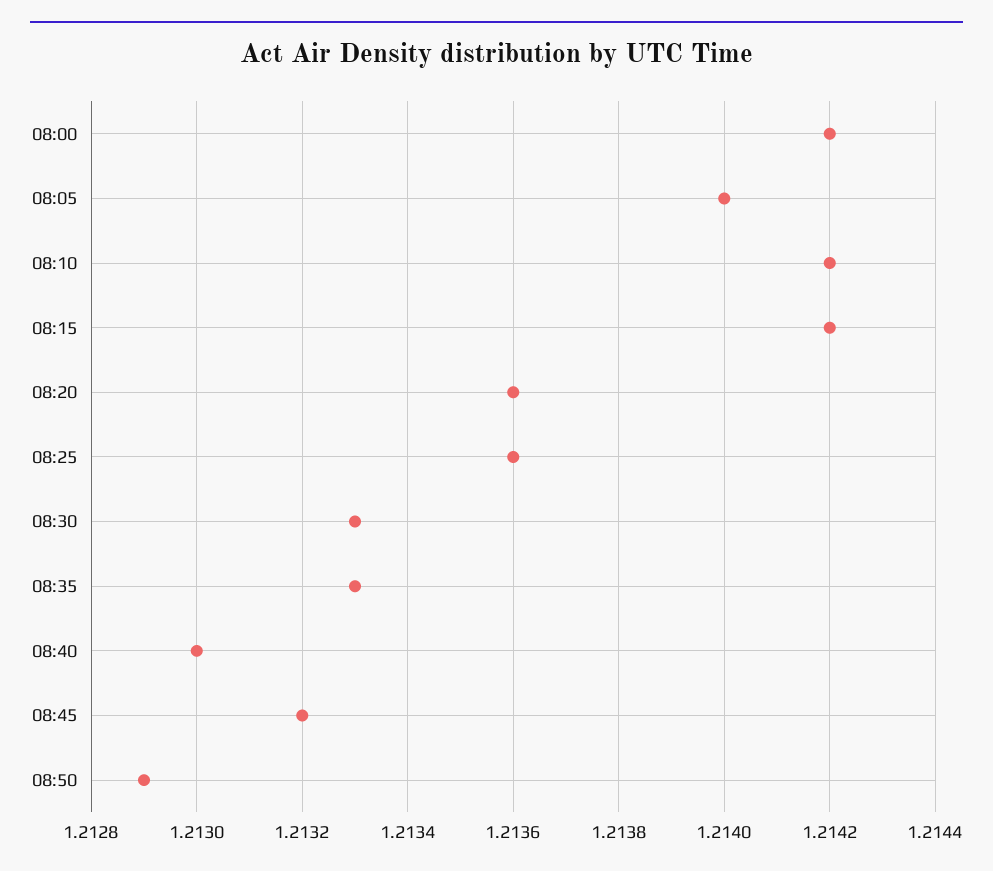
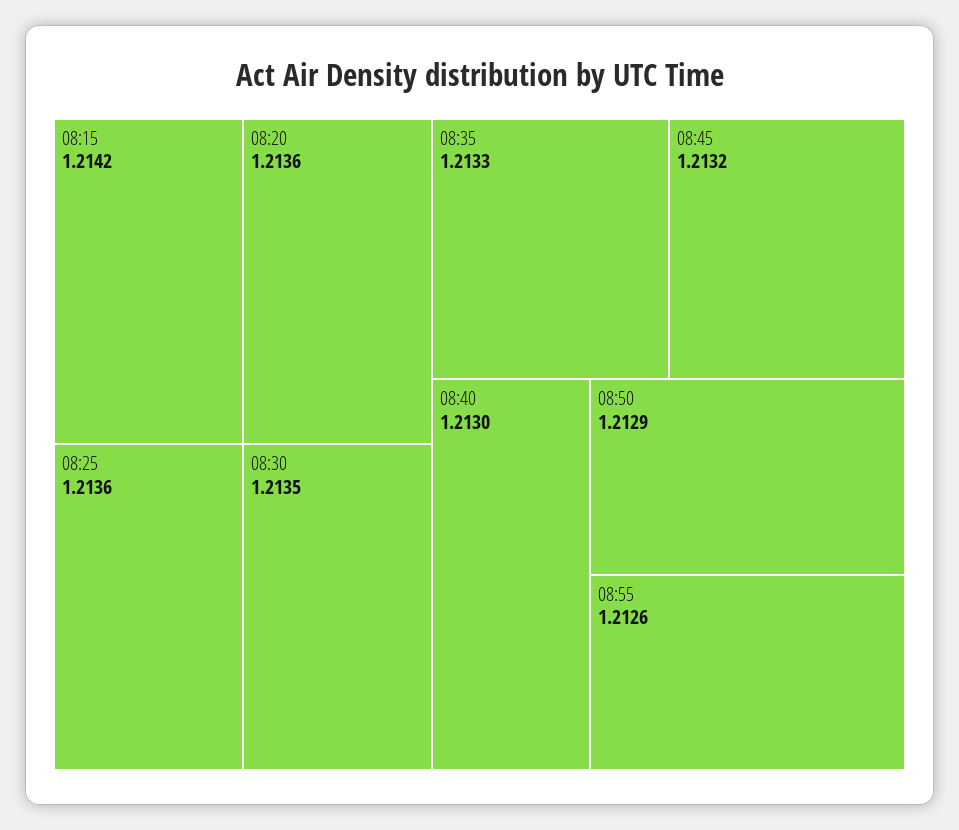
08:00: 1.2142 -> none
08:05: 1.214 -> none
08:10: 1.2142 -> none
08:30: 1.2133 -> 1.2135
08:55: none -> 1.2126

